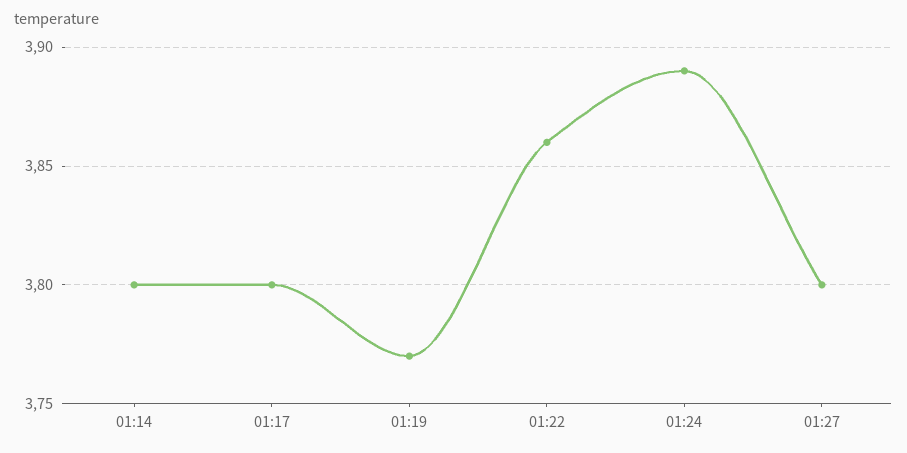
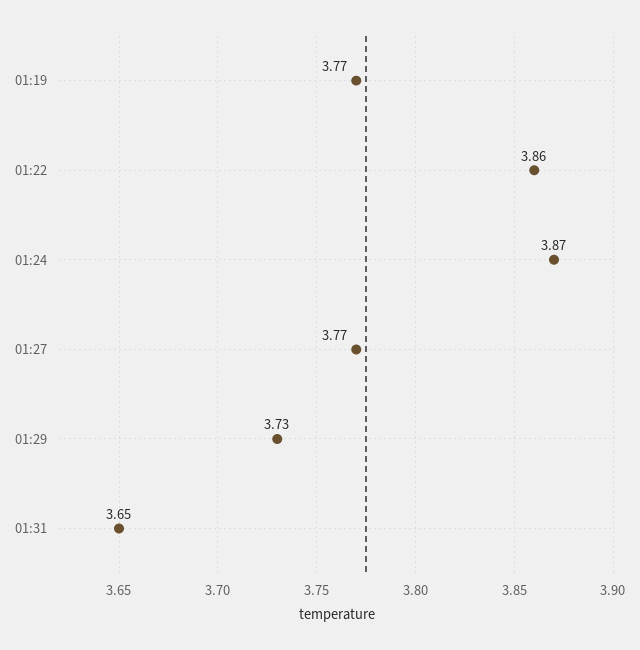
01:14: 3.8 -> none
01:17: 3.8 -> none
01:24: 3.89 -> 3.87
01:27: 3.8 -> 3.77
01:29: none -> 3.73
01:31: none -> 3.65

